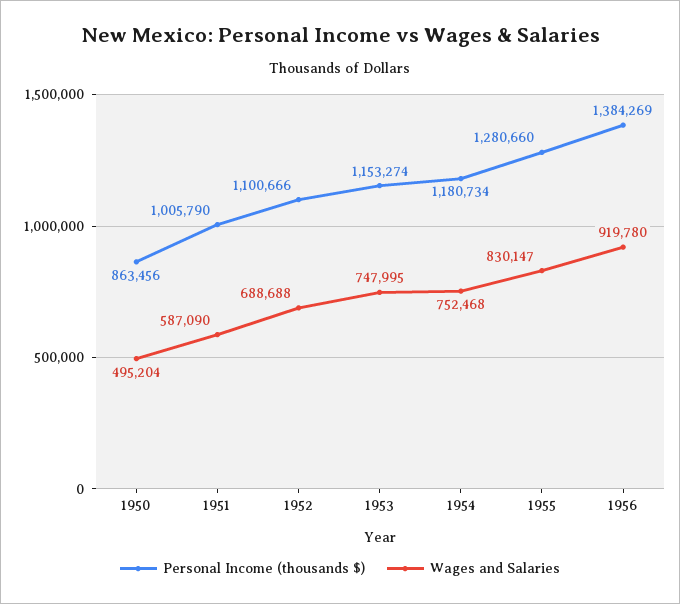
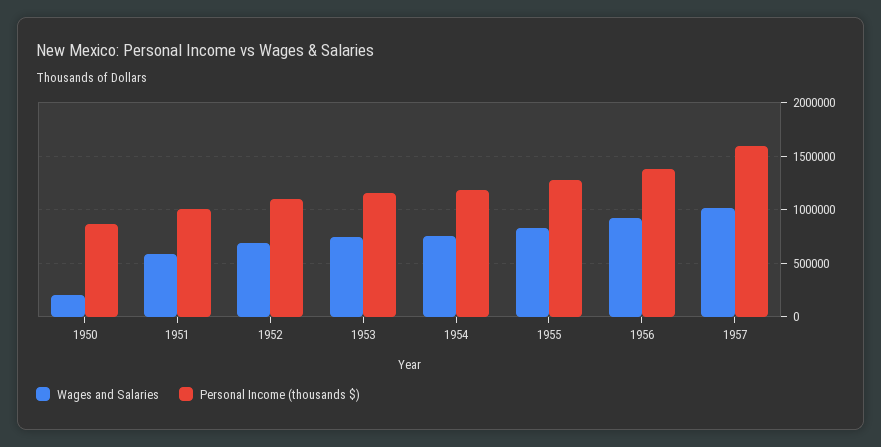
Wages and Salaries, 1950: 495204 -> 200000
Wages and Salaries, 1957: none -> 1000000
Personal Income (thousands $), 1957: none -> 1600000

